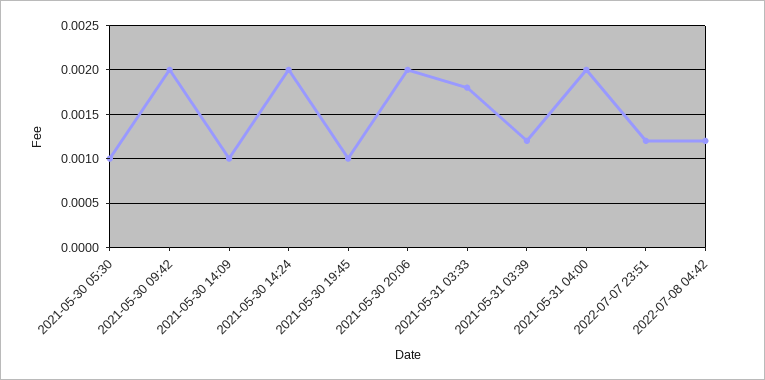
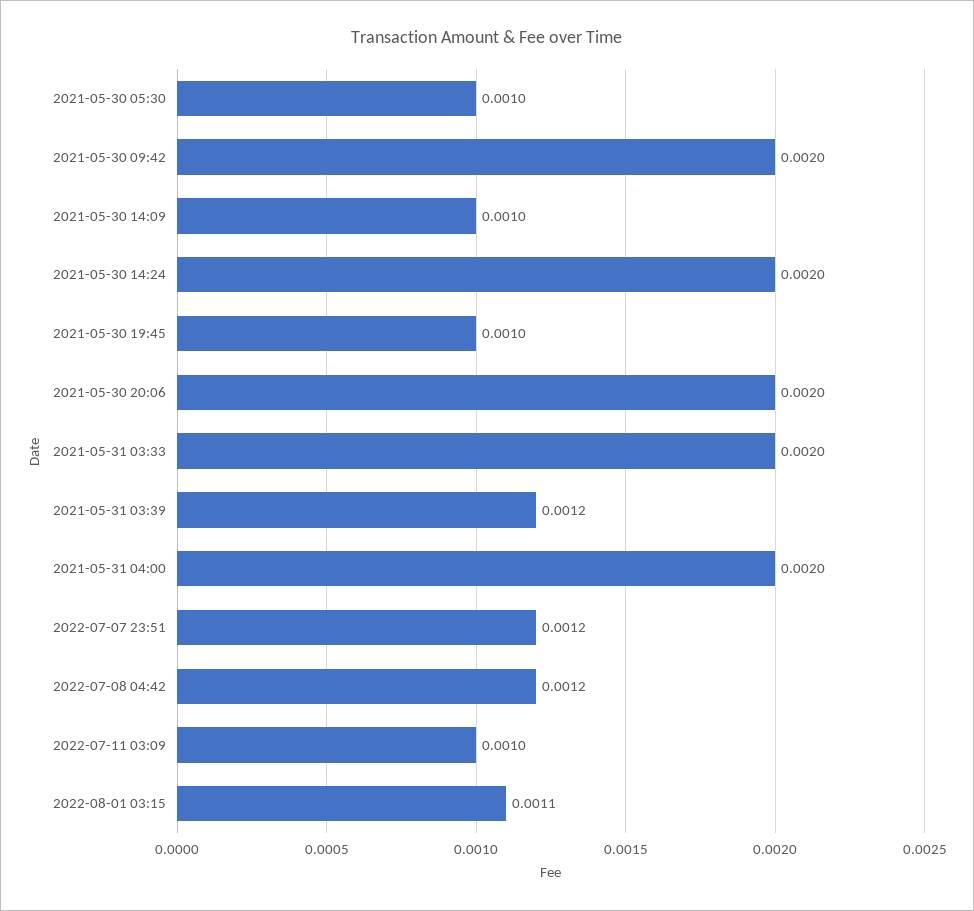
2021-05-31 03:33: 0.0018 -> 0.002
2022-07-11 03:09: none -> 0.001
2022-08-01 03:15: none -> 0.0011

